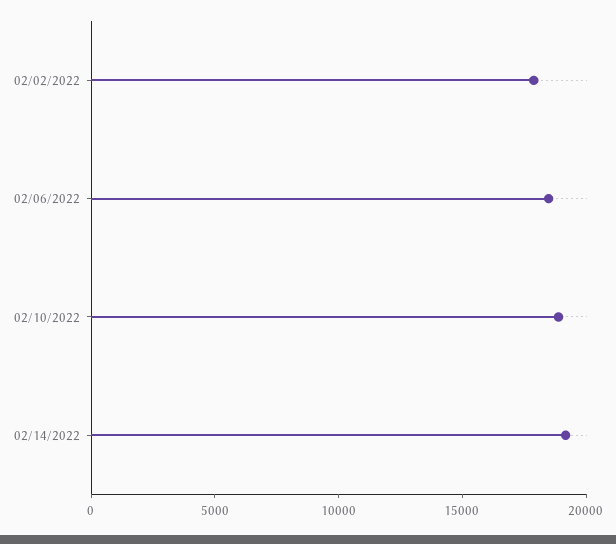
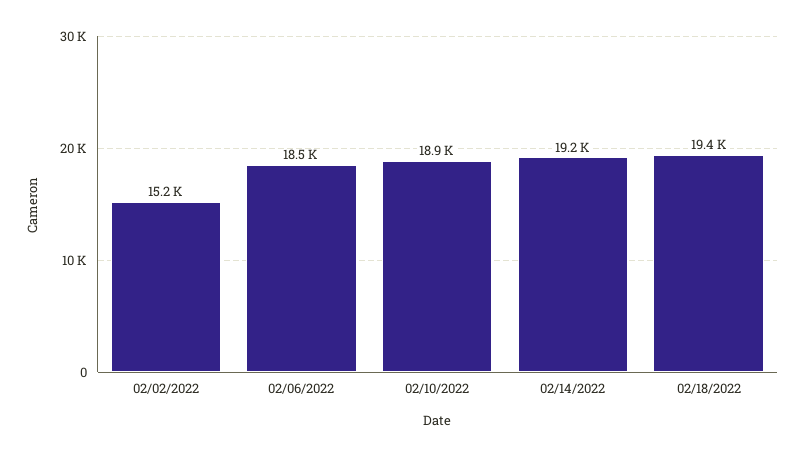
02/02/2022: 18000 -> 15200
02/18/2022: none -> 19400

